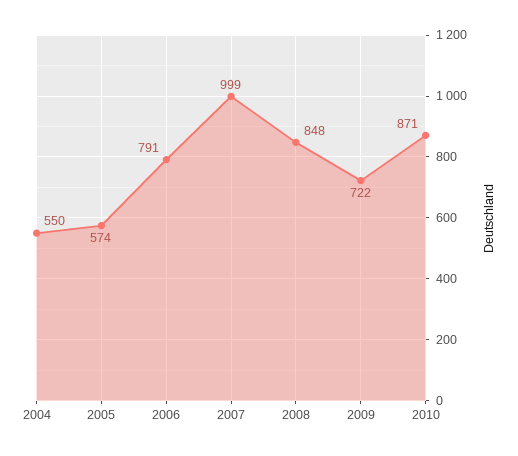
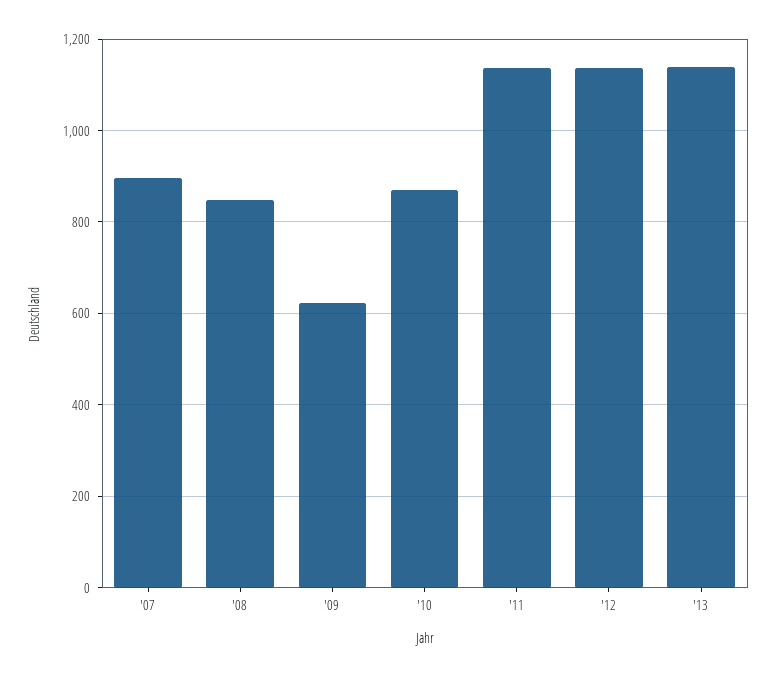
2004: 550 -> none
2005: 574 -> none
2006: 791 -> none
2007: 999 -> 900
2009: 722 -> 620
'11: none -> 1140
'12: none -> 1140
'13: none -> 1140

